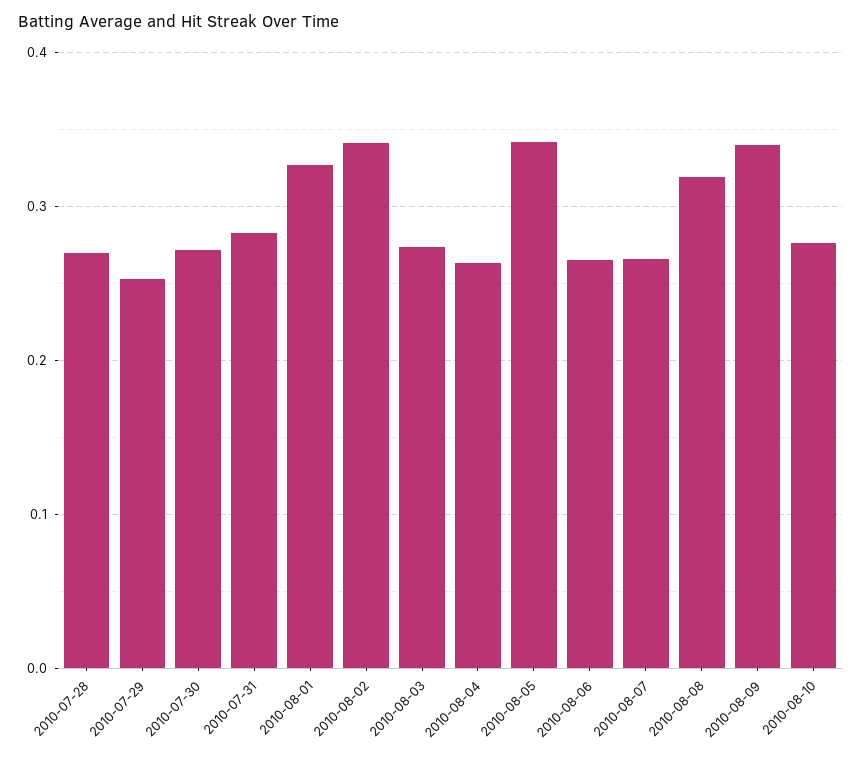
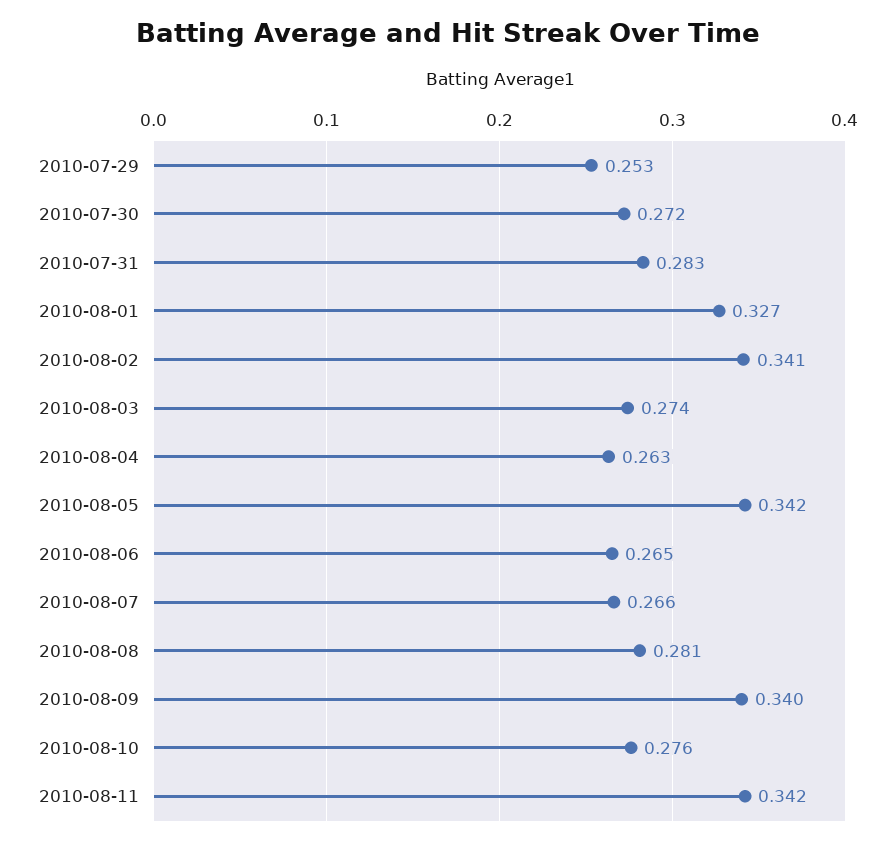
2010-07-28: 0.27 -> none
2010-08-08: 0.32 -> 0.281
2010-08-11: none -> 0.342

